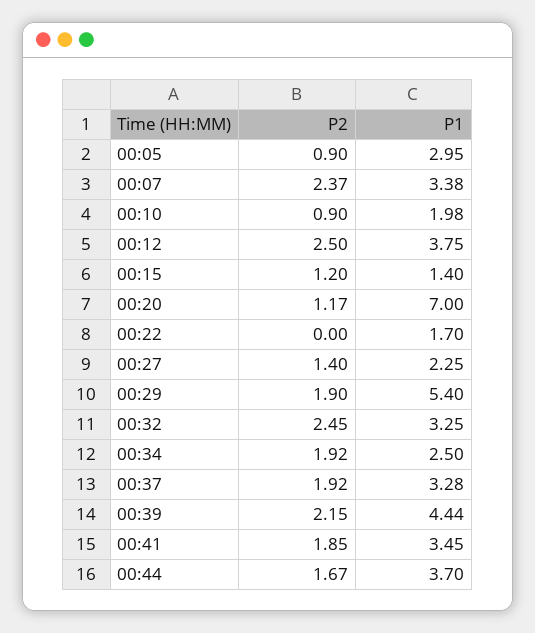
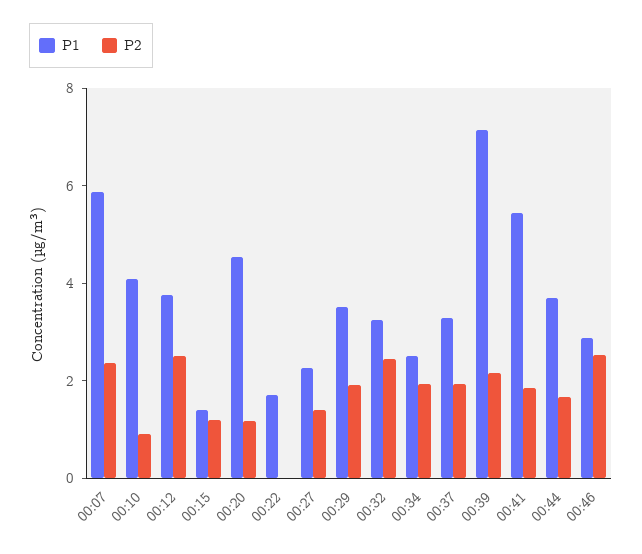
P2, 00:05: 0.9 -> none
P1, 00:05: 2.95 -> none
P1, 00:07: 3.38 -> 6
P1, 00:10: 1.98 -> 4
P1, 00:20: 7 -> 4.5
P1, 00:29: 5.4 -> 3.5
P1, 00:39: 4.44 -> 7
P1, 00:41: 3.45 -> 5.5
P1, 00:46: none -> 3
P2, 00:46: none -> 2.5

